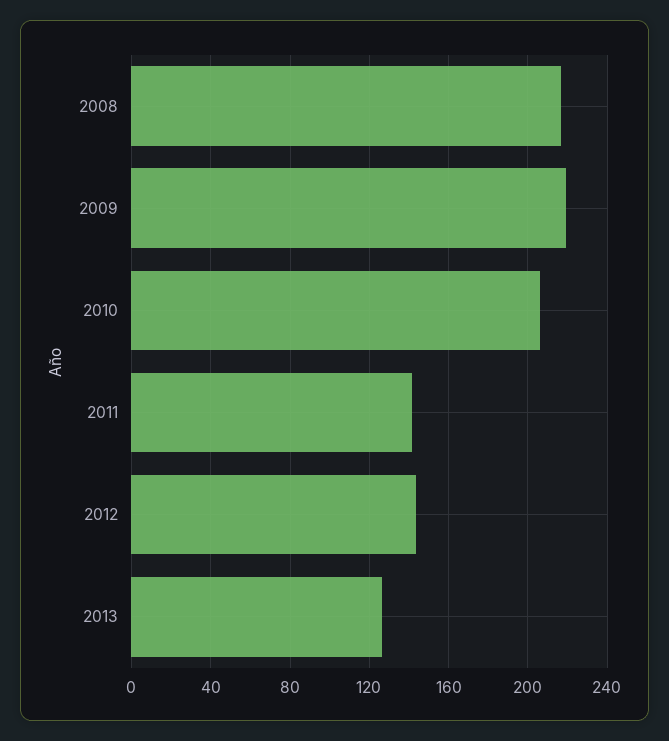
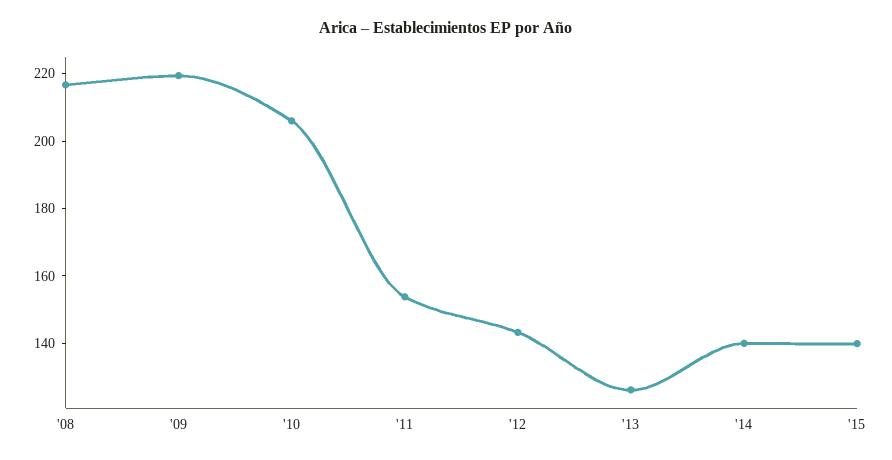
2011: 140 -> 155
'14: none -> 140
'15: none -> 140

